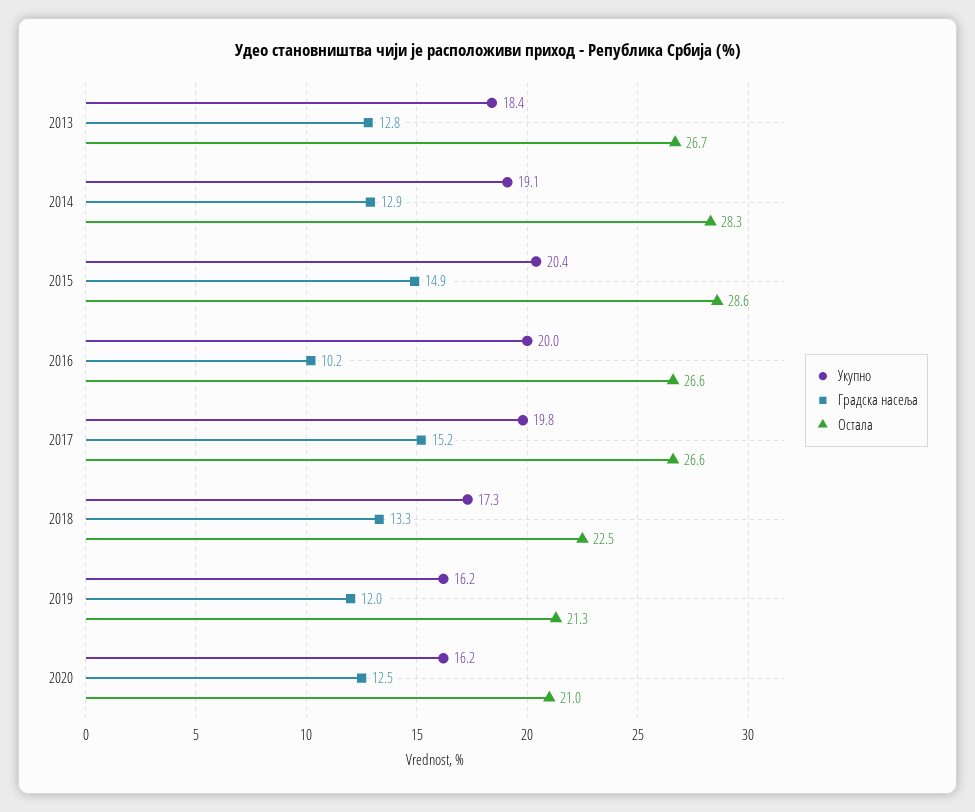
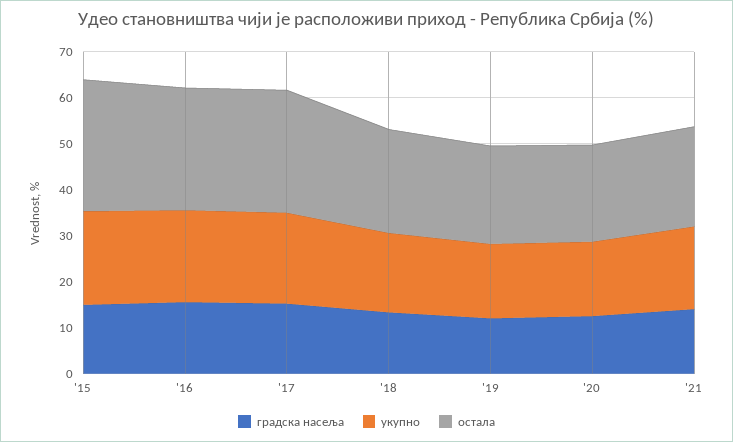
Укупно, 2013: 18.4 -> none
Градска насеља, 2013: 12.8 -> none
Остала, 2013: 26.7 -> none
Укупно, 2014: 19.1 -> none
Градска насеља, 2014: 12.9 -> none
Остала, 2014: 28.3 -> none
Градска насеља, 2016: 10.2 -> 16
Градска насеља, '21: none -> 14
Укупно, '21: none -> 18
Остала, '21: none -> 22

